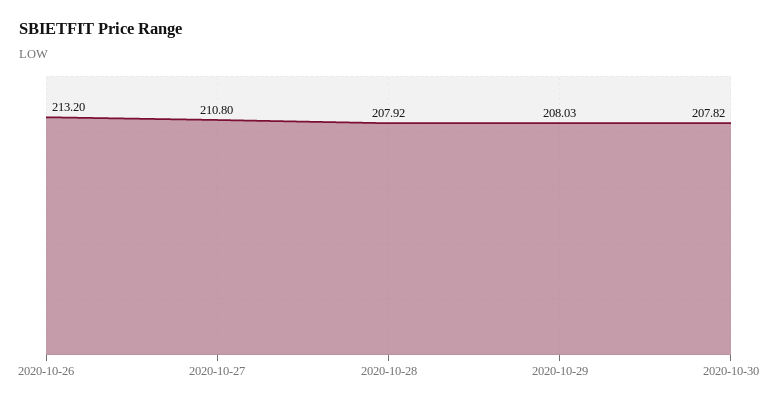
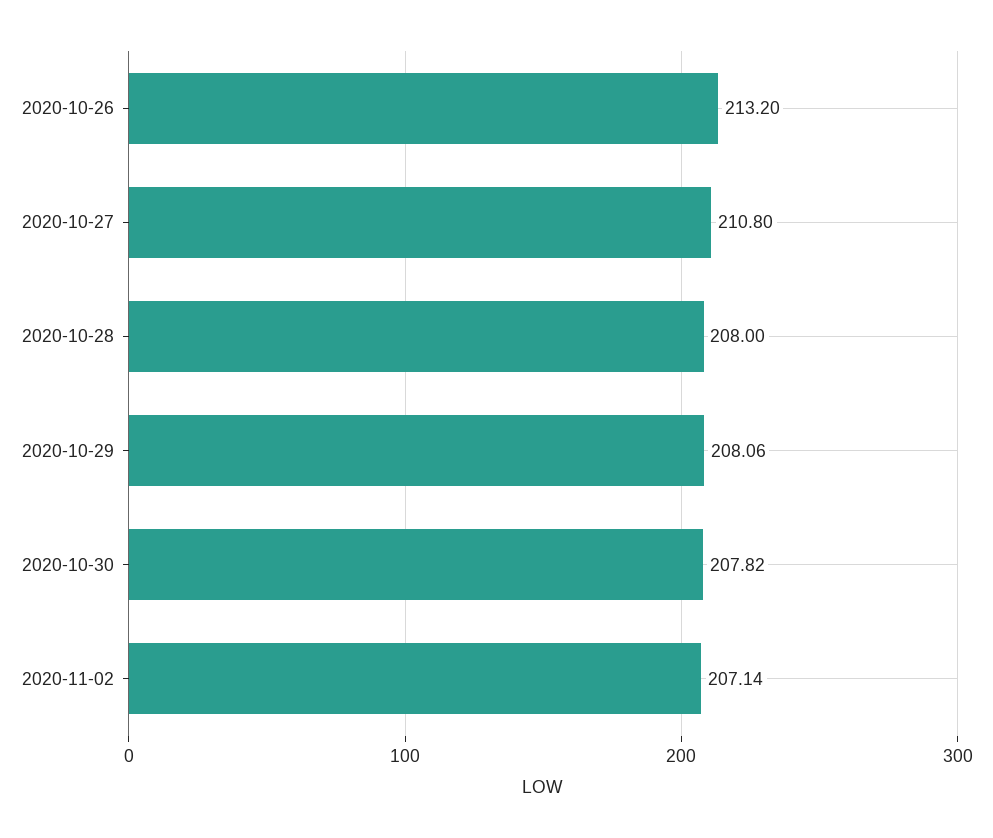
2020-10-28: 207.92 -> 208
2020-10-29: 208.03 -> 208.06
2020-11-02: none -> 207.14

